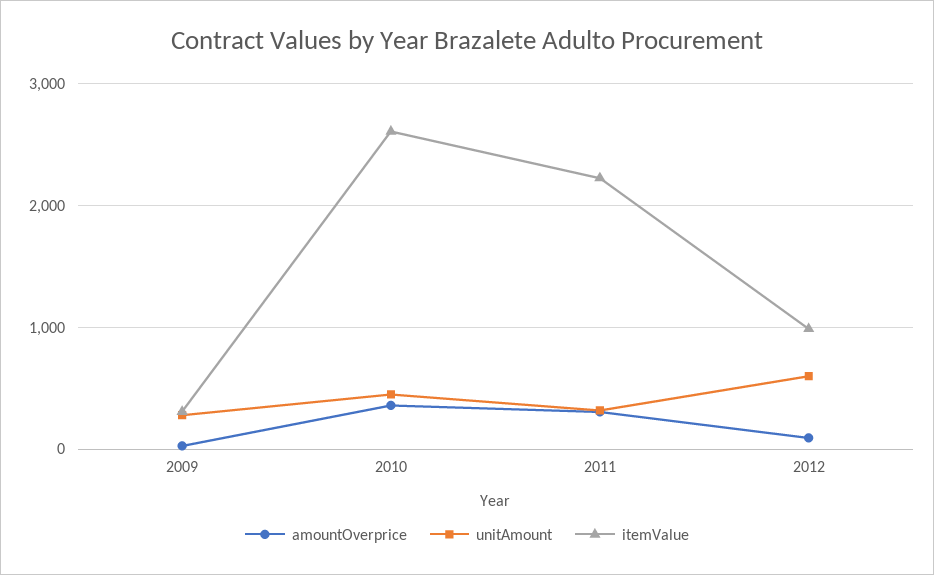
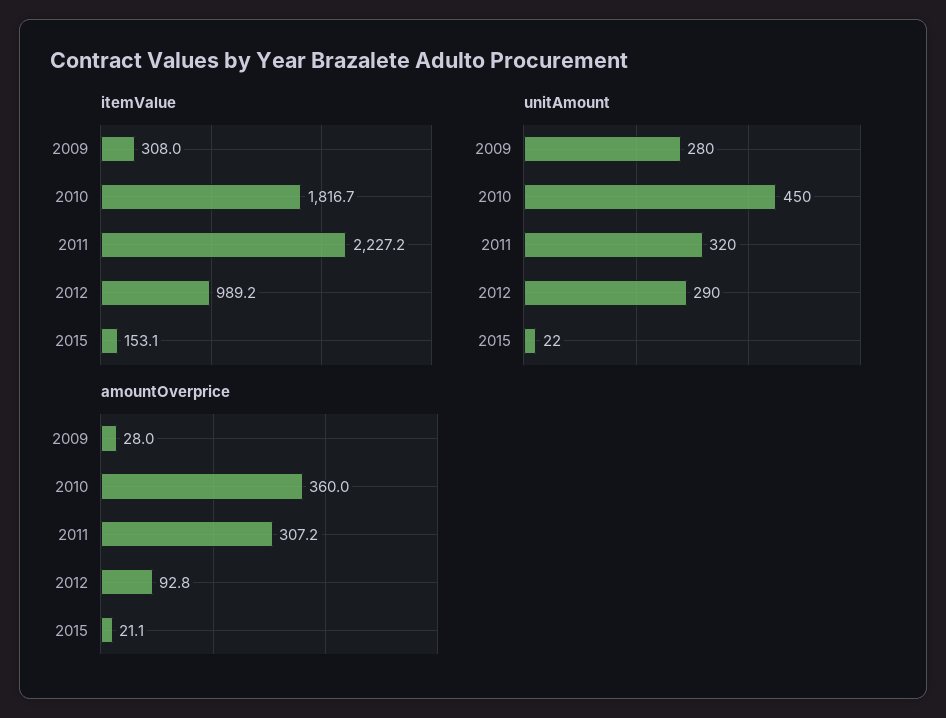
itemValue, 2010: 2600 -> 1816.7
unitAmount, 2012: 600 -> 290
itemValue, 2015: none -> 153.1
unitAmount, 2015: none -> 22
amountOverprice, 2015: none -> 21.1

